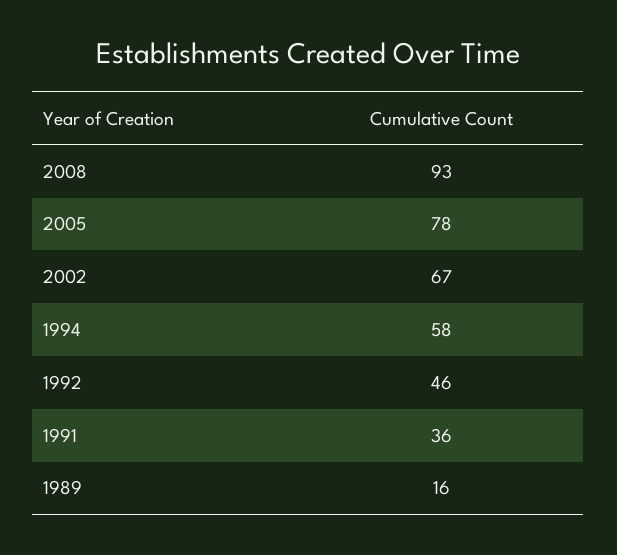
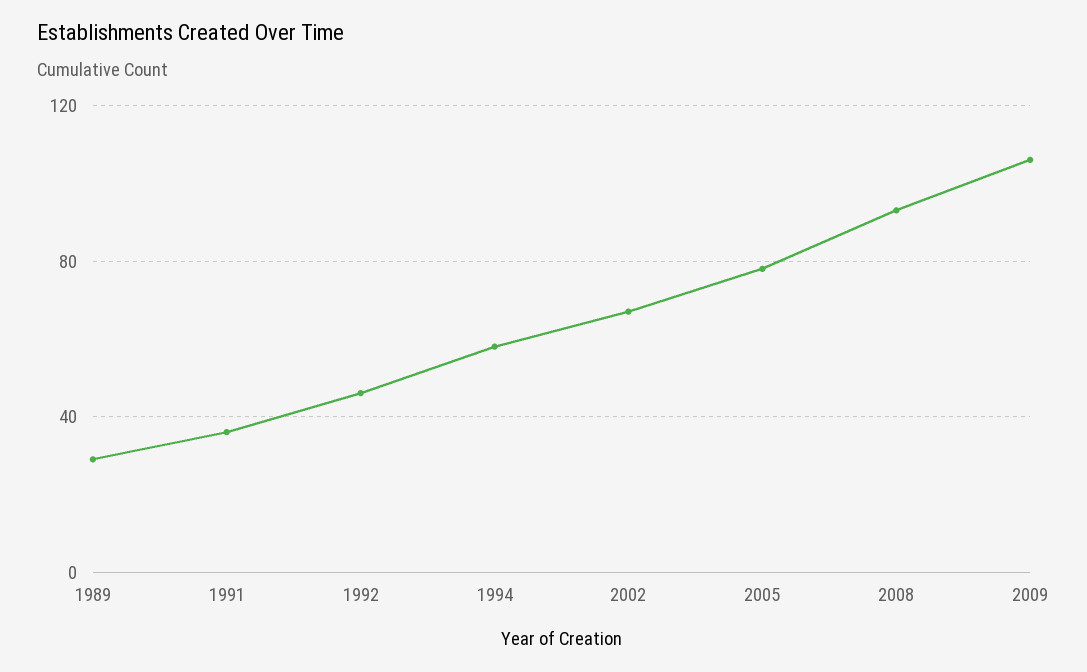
1989: 16 -> 30
2009: none -> 105

